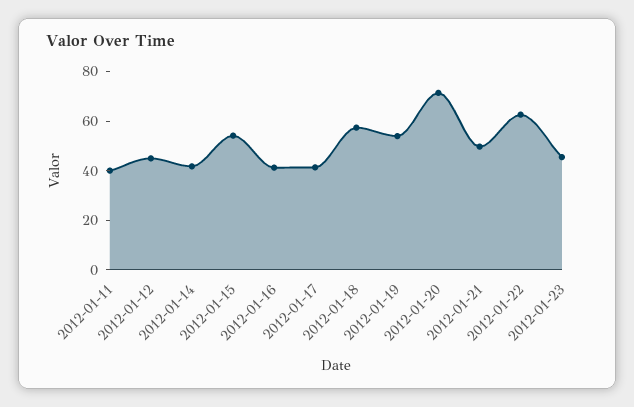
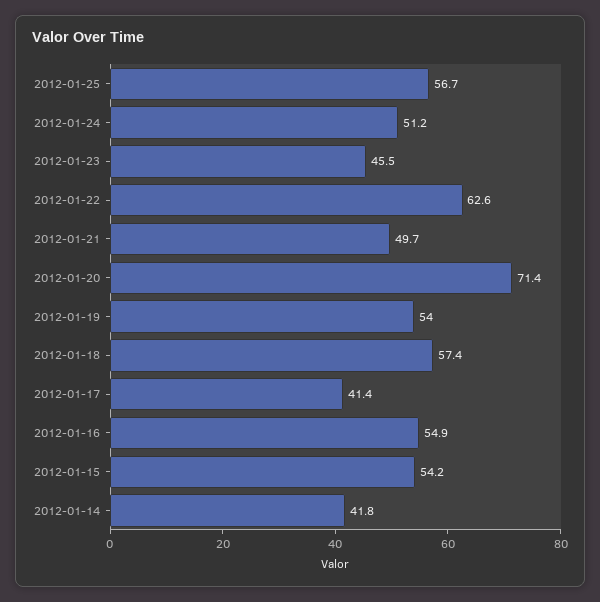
2012-01-11: 40 -> none
2012-01-12: 45 -> none
2012-01-16: 40 -> 54.9
2012-01-25: none -> 56.7
2012-01-24: none -> 51.2

